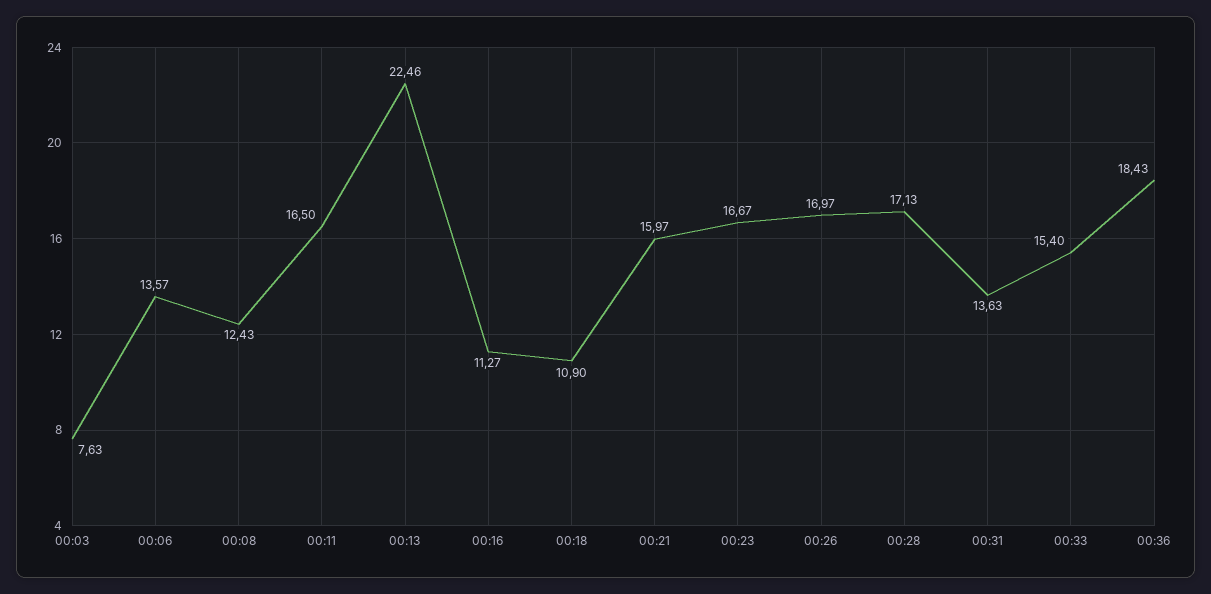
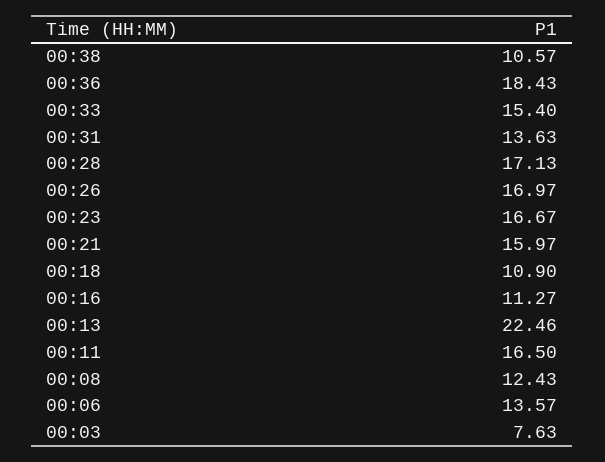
00:38: none -> 10.57

